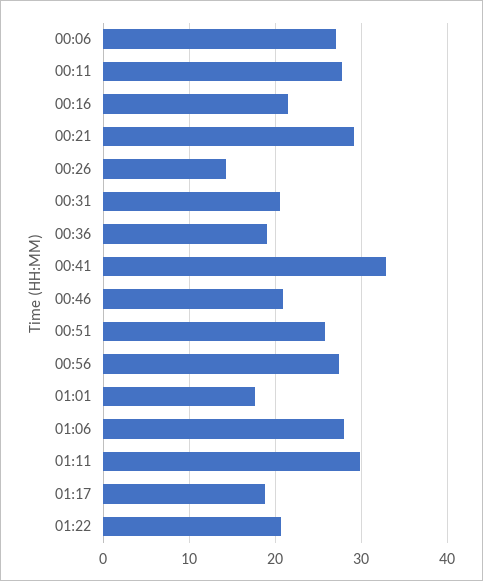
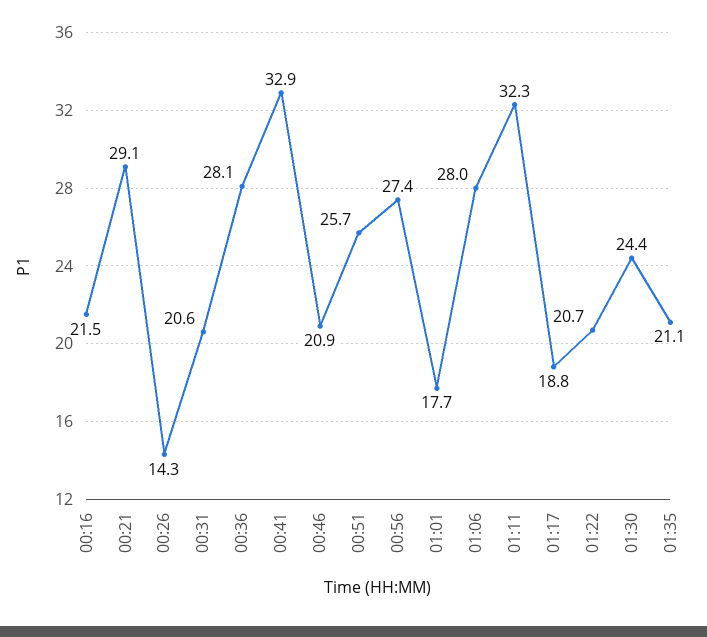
00:06: 27 -> none
00:11: 28 -> none
00:36: 19 -> 28.1
01:11: 30 -> 32.3
01:30: none -> 24.4
01:35: none -> 21.1

